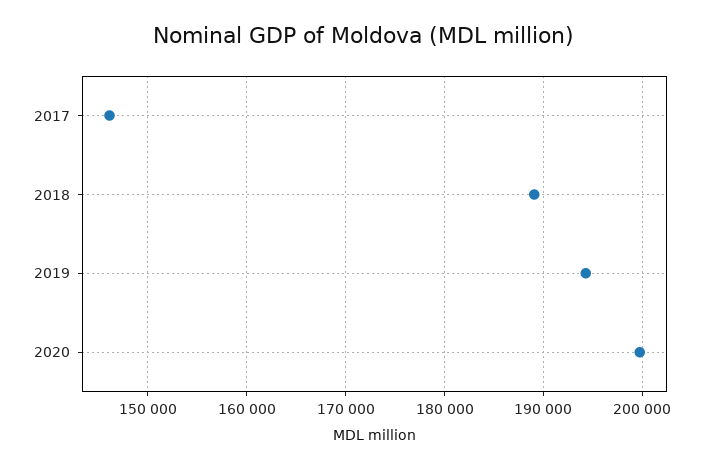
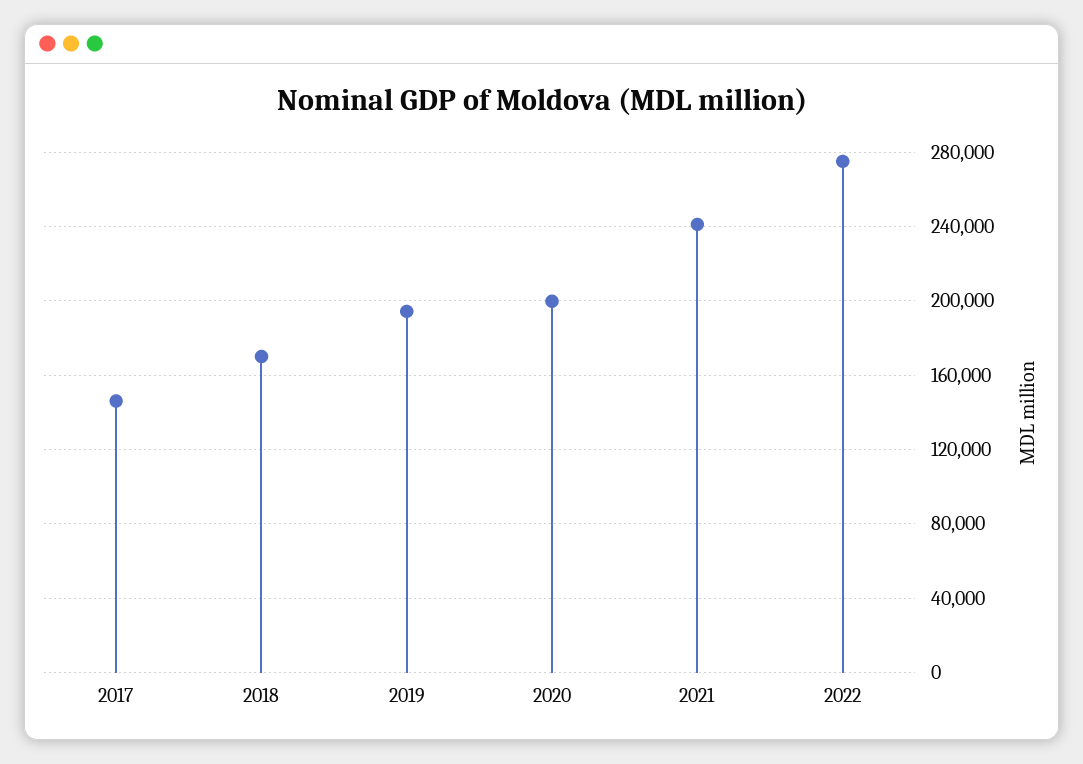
2018: 189000 -> 170000
2021: none -> 240000
2022: none -> 275000

